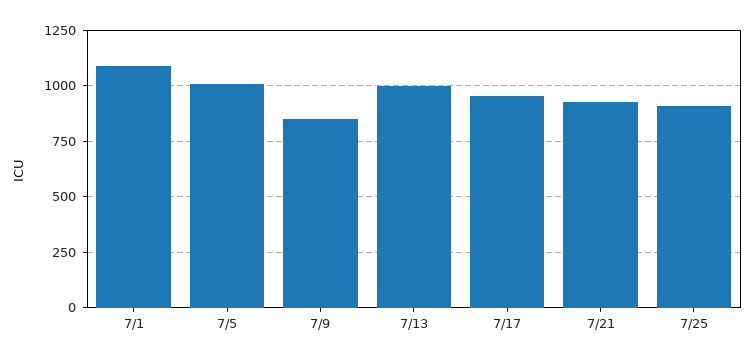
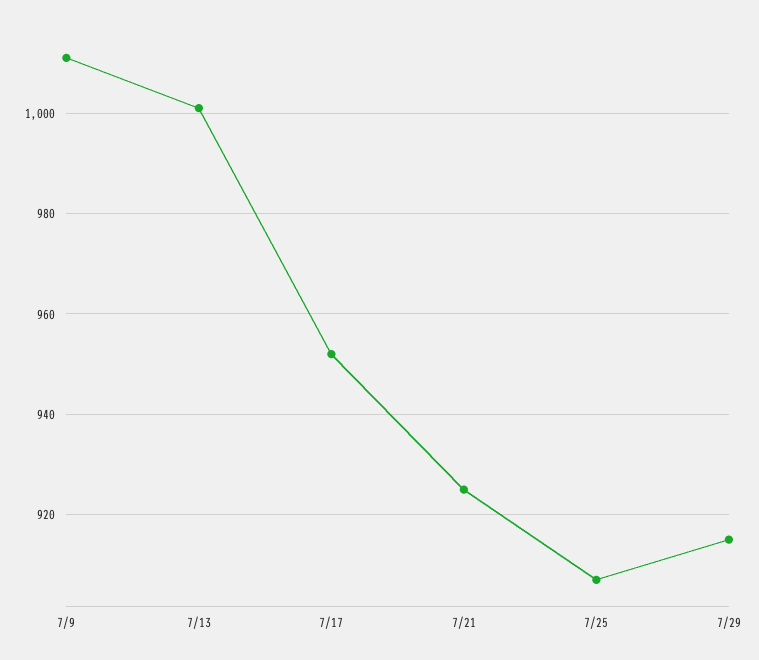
7/1: 1100 -> none
7/5: 1000 -> none
7/9: 850 -> 1010
7/29: none -> 915

